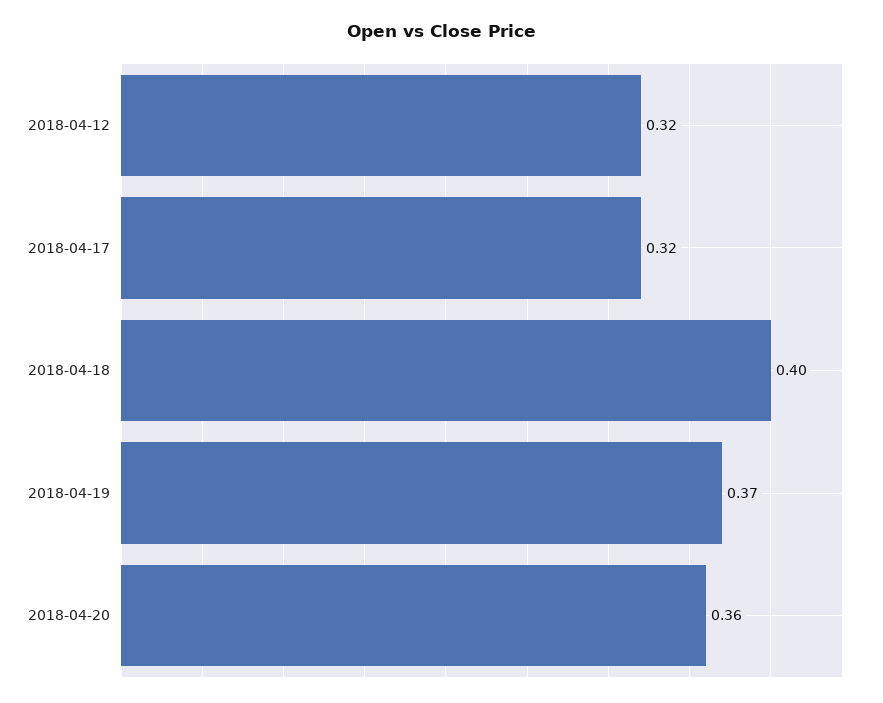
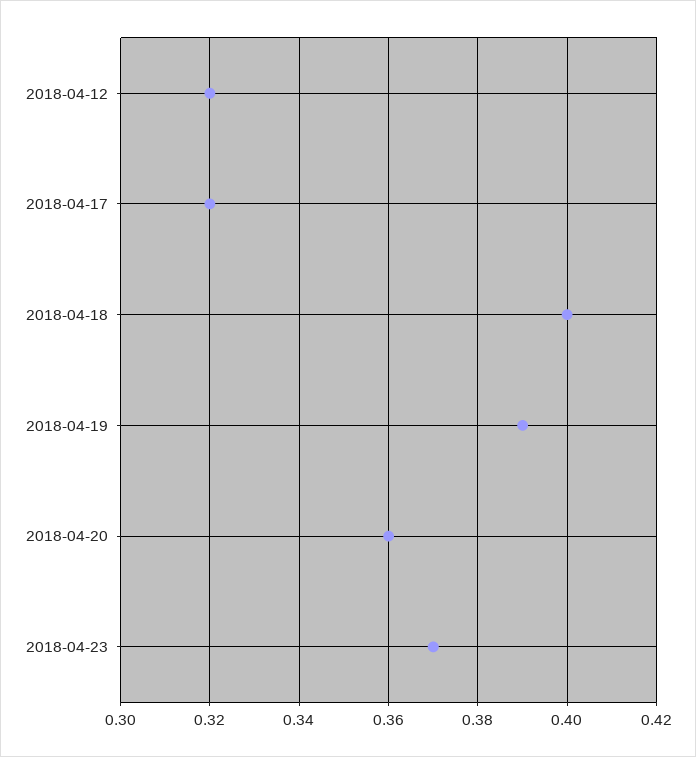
2018-04-19: 0.37 -> 0.39
2018-04-23: none -> 0.37

